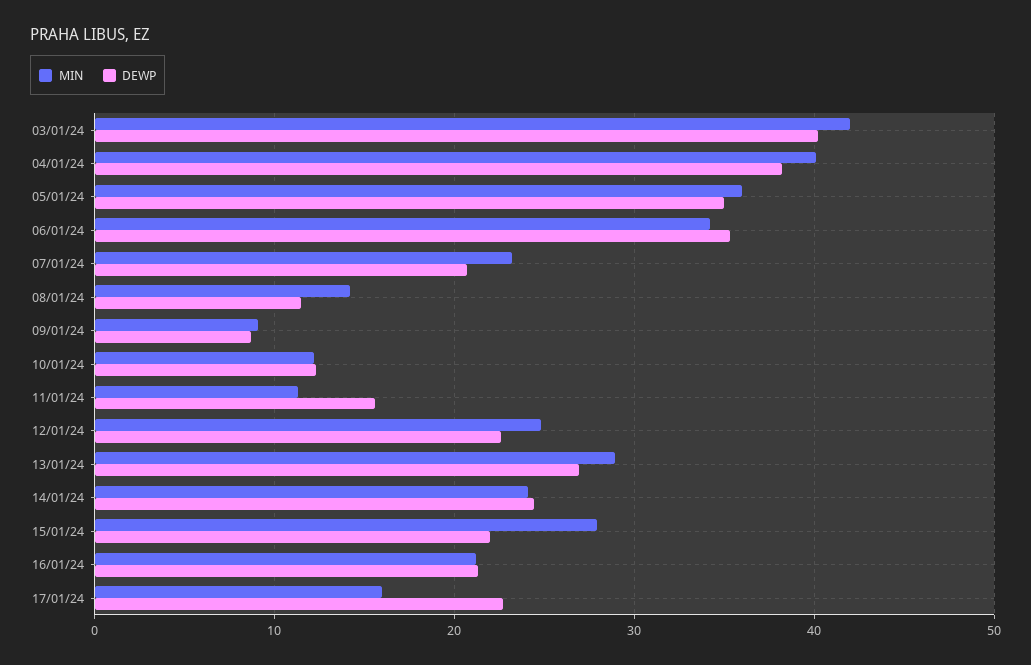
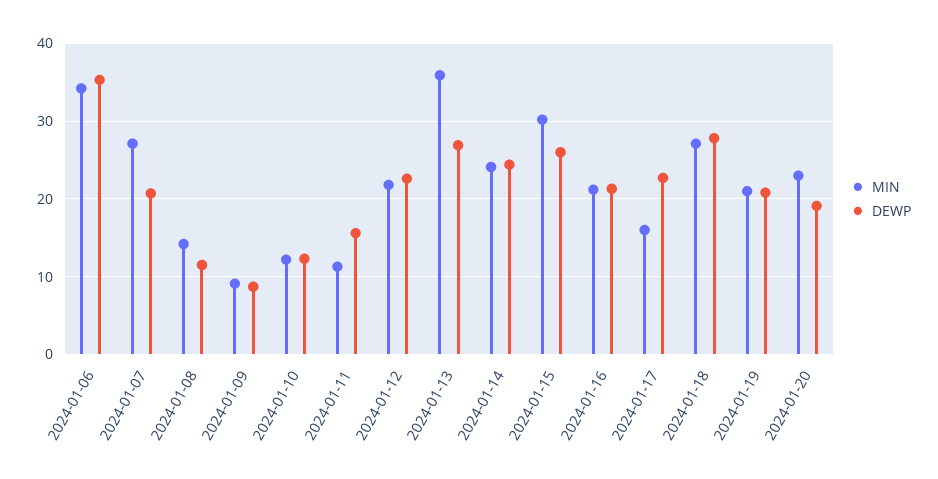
MIN, 03/01/24: 42 -> none
DEWP, 03/01/24: 40 -> none
MIN, 04/01/24: 40 -> none
DEWP, 04/01/24: 38 -> none
MIN, 05/01/24: 36 -> none
DEWP, 05/01/24: 35 -> none
MIN, 07/01/24: 23 -> 27
MIN, 12/01/24: 25 -> 22
MIN, 13/01/24: 29 -> 36
MIN, 15/01/24: 28 -> 30
DEWP, 15/01/24: 22 -> 26
MIN, 2024-01-18: none -> 27
DEWP, 2024-01-18: none -> 28
MIN, 2024-01-19: none -> 21
DEWP, 2024-01-19: none -> 21
MIN, 2024-01-20: none -> 23
DEWP, 2024-01-20: none -> 19

